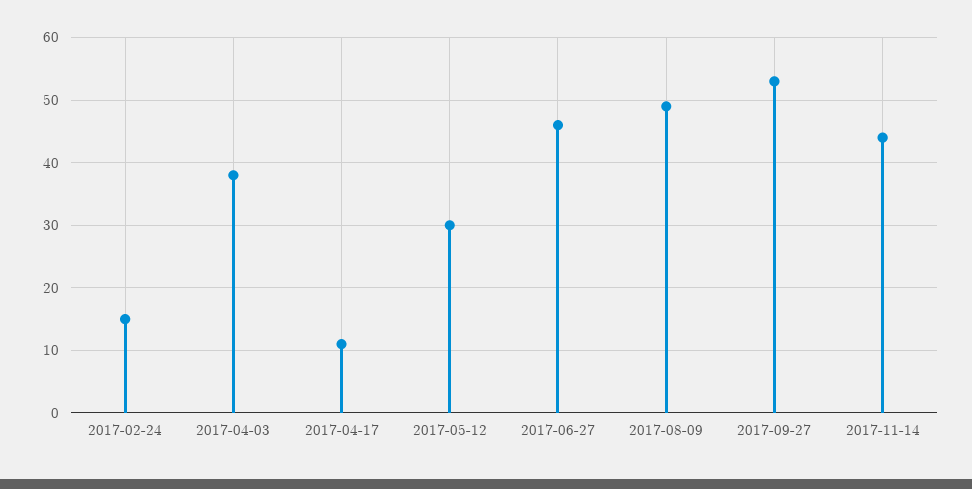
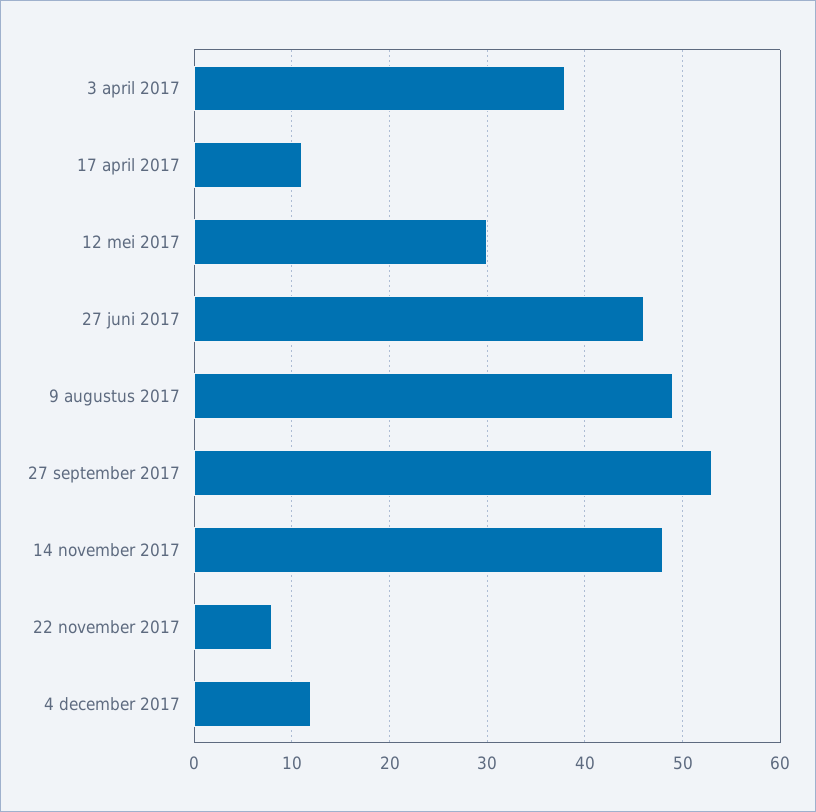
2017-02-24: 15 -> none
2017-11-14: 44 -> 48
22 november 2017: none -> 8
4 december 2017: none -> 12

